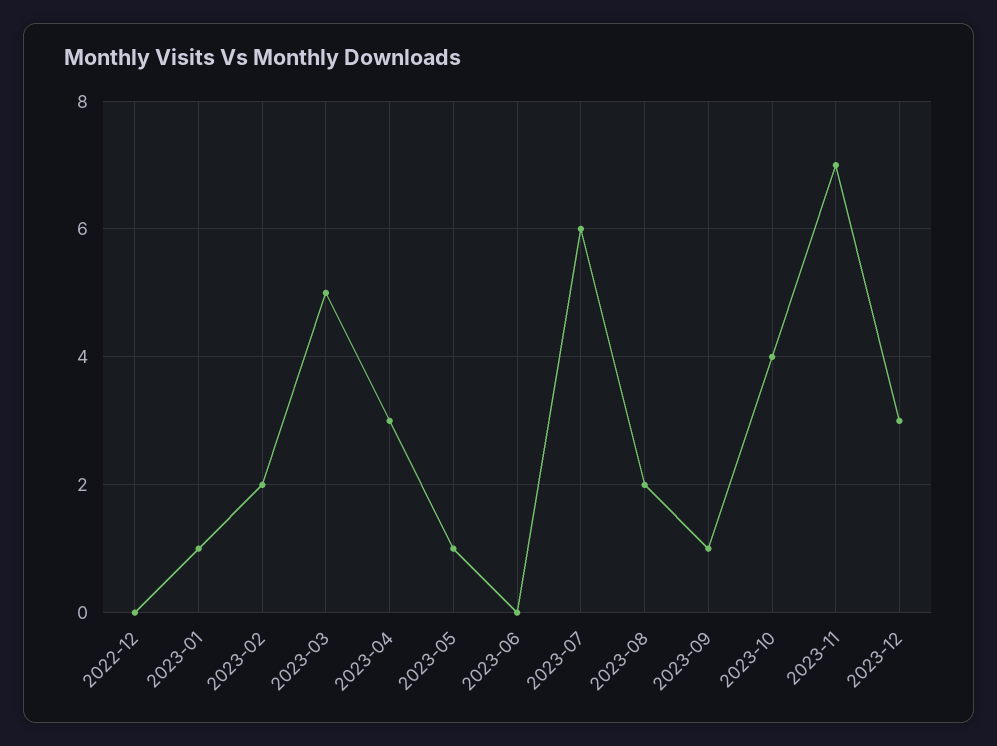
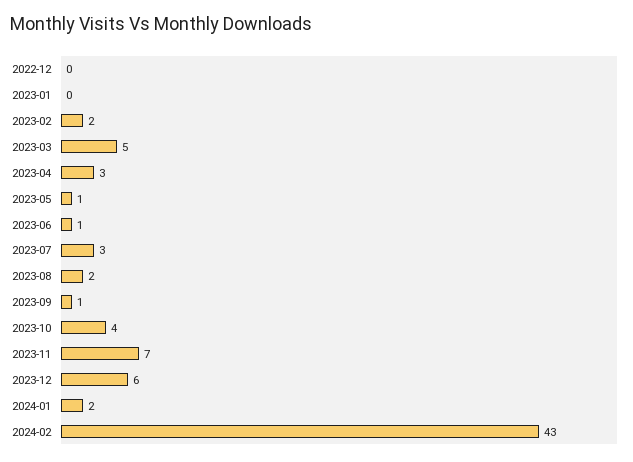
2023-01: 1 -> 0
2023-06: 0 -> 1
2023-07: 6 -> 3
2023-12: 3 -> 6
2024-01: none -> 2
2024-02: none -> 43

